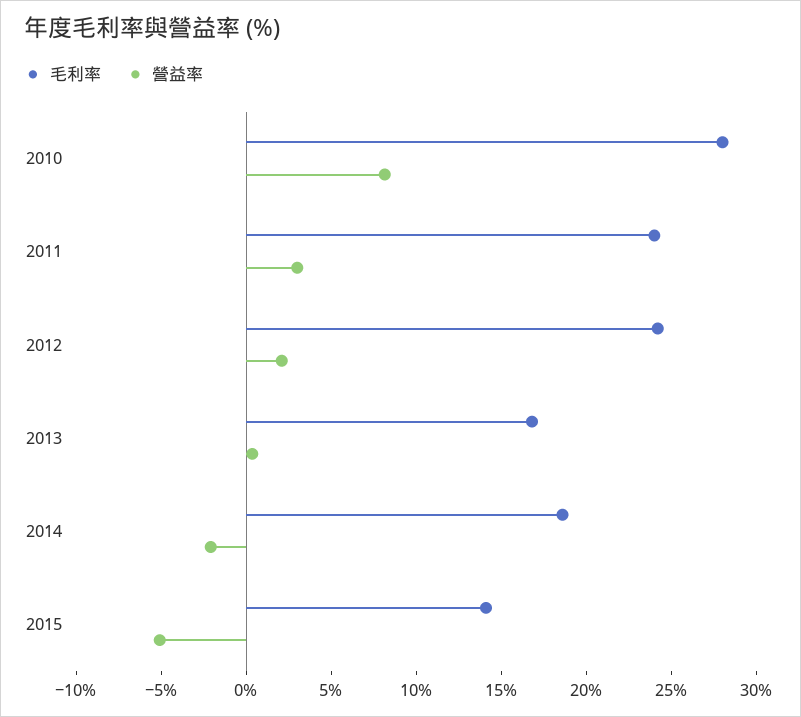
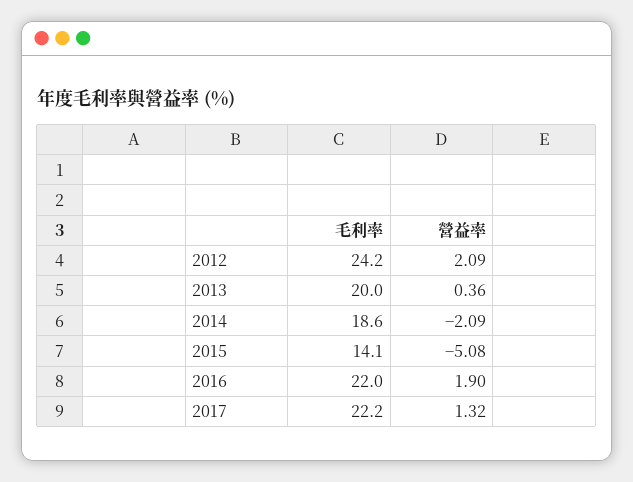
毛利率, 2010: 28 -> none
營益率, 2010: 8 -> none
毛利率, 2011: 24 -> none
營益率, 2011: 3 -> none
毛利率, 2013: 17 -> 20
毛利率, 2016: none -> 22
營益率, 2016: none -> 1.9
毛利率, 2017: none -> 22.2
營益率, 2017: none -> 1.32

